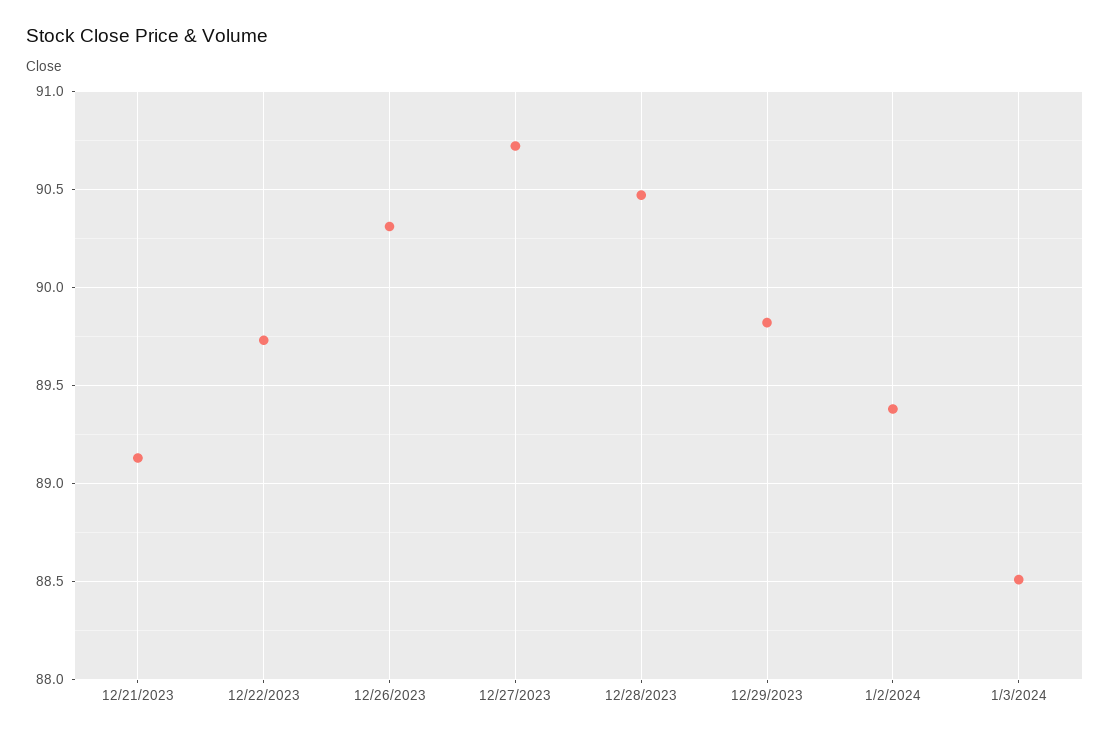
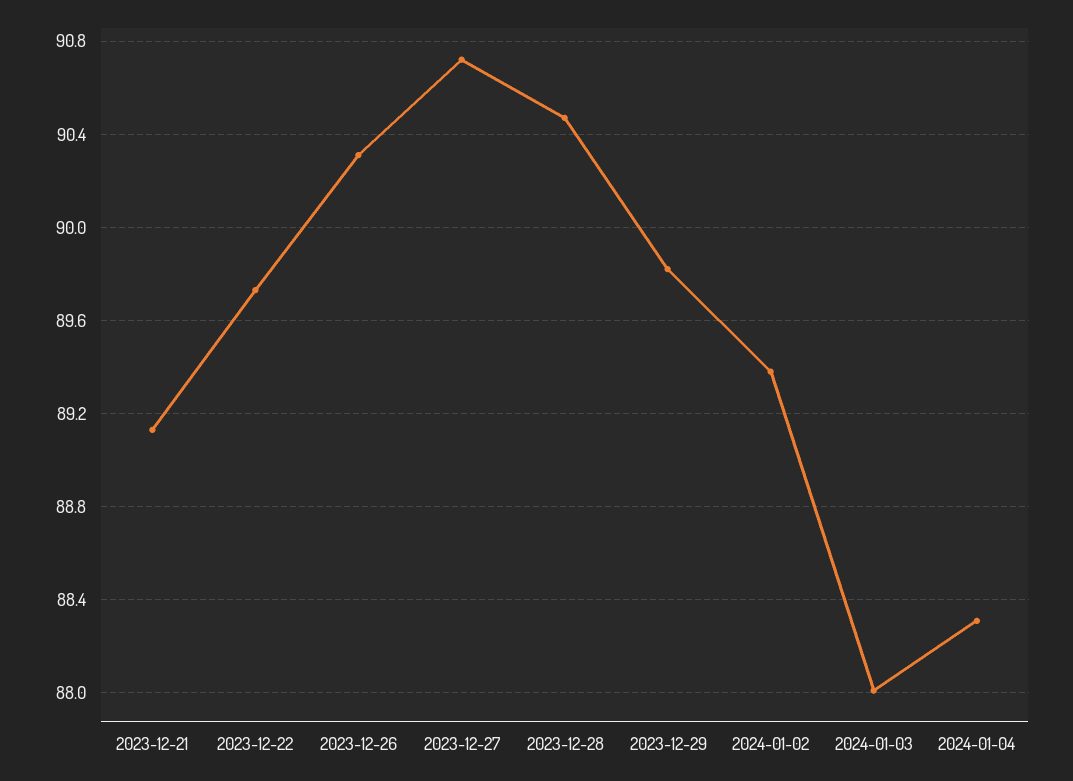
1/3/2024: 88.5 -> 88
2024-01-04: none -> 88.3

